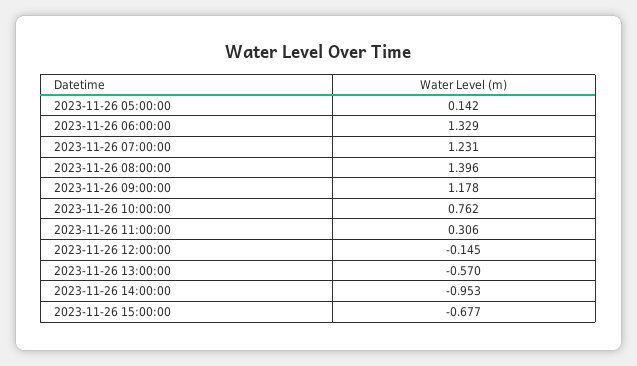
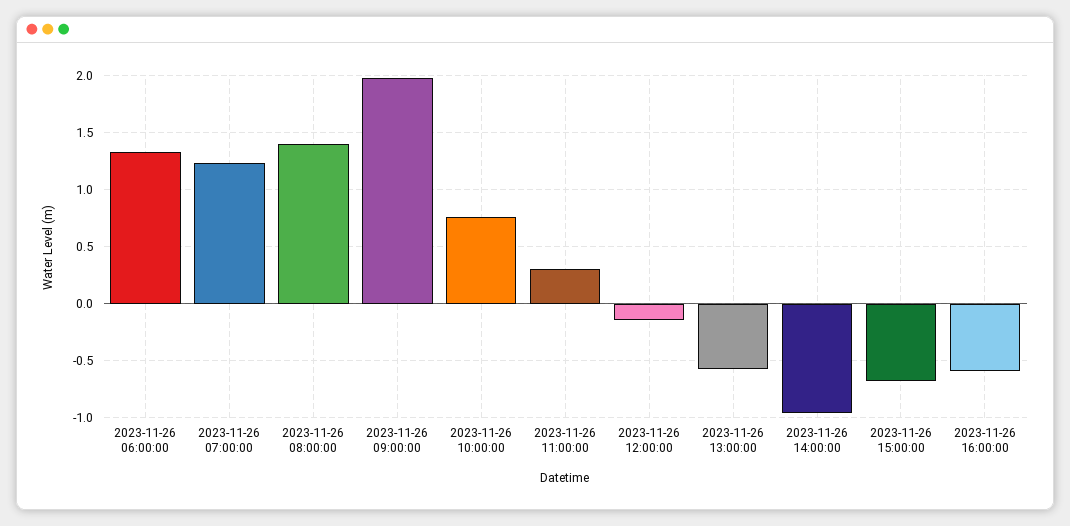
2023-11-26 05:00:00: 0.142 -> none
2023-11-26 09:00:00: 1.178 -> 2
2023-11-26 16:00:00: none -> -0.6

